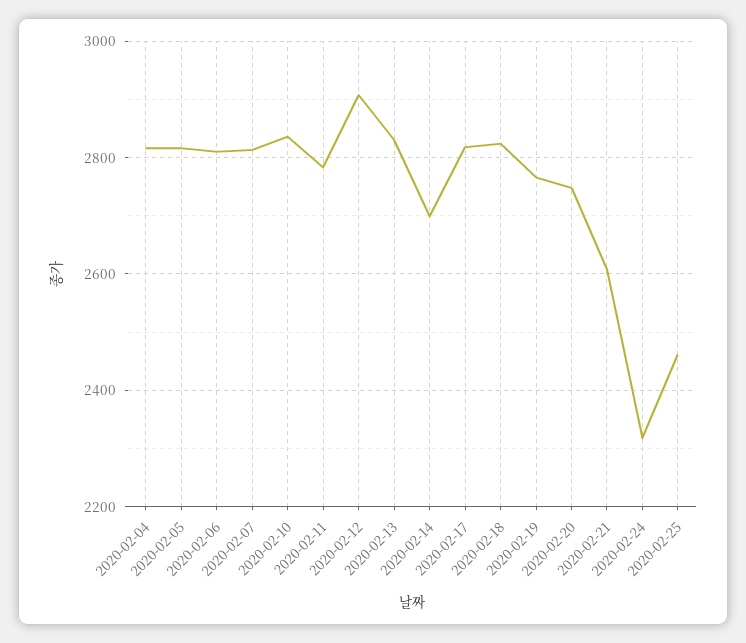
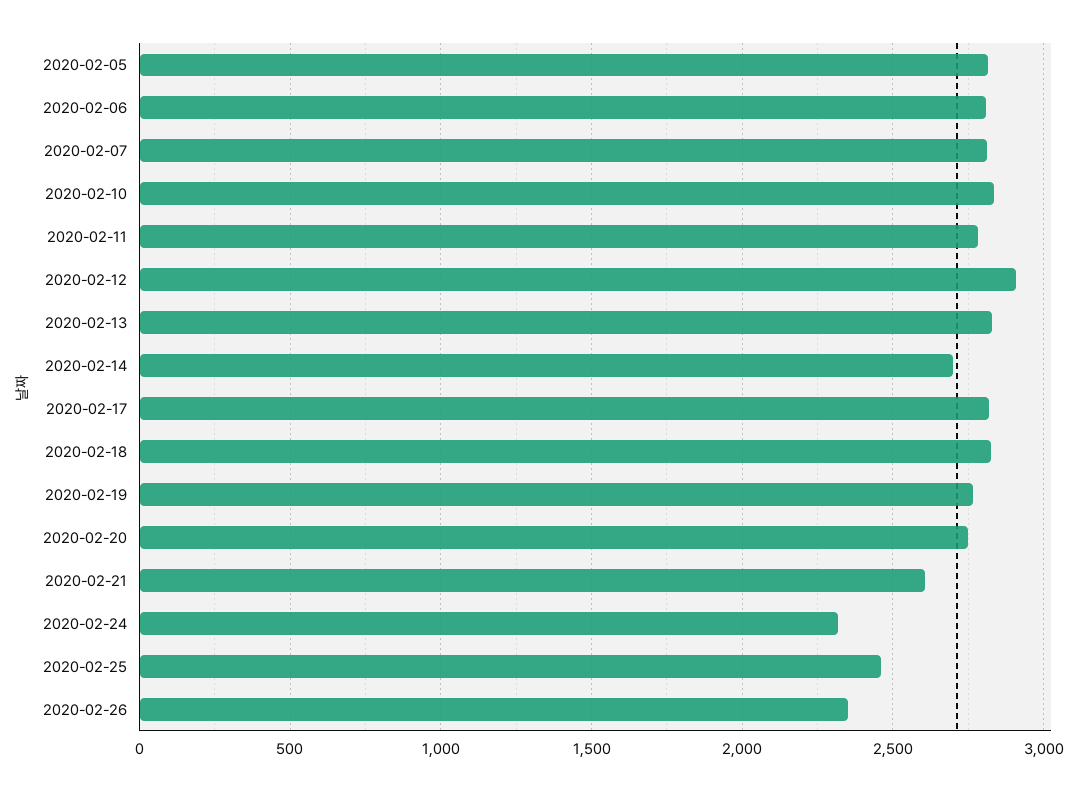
2020-02-04: 2820 -> none
2020-02-26: none -> 2350

